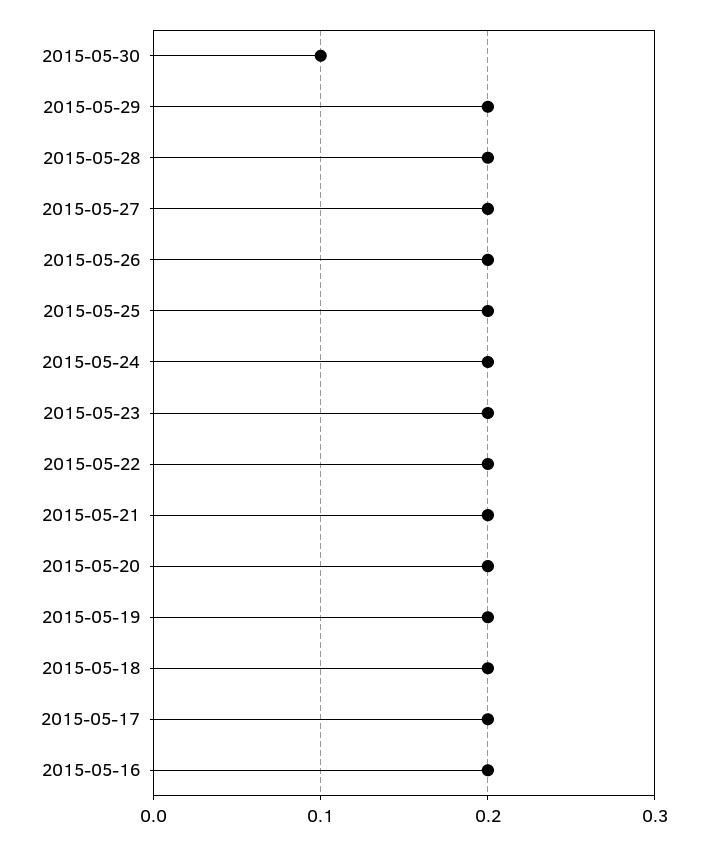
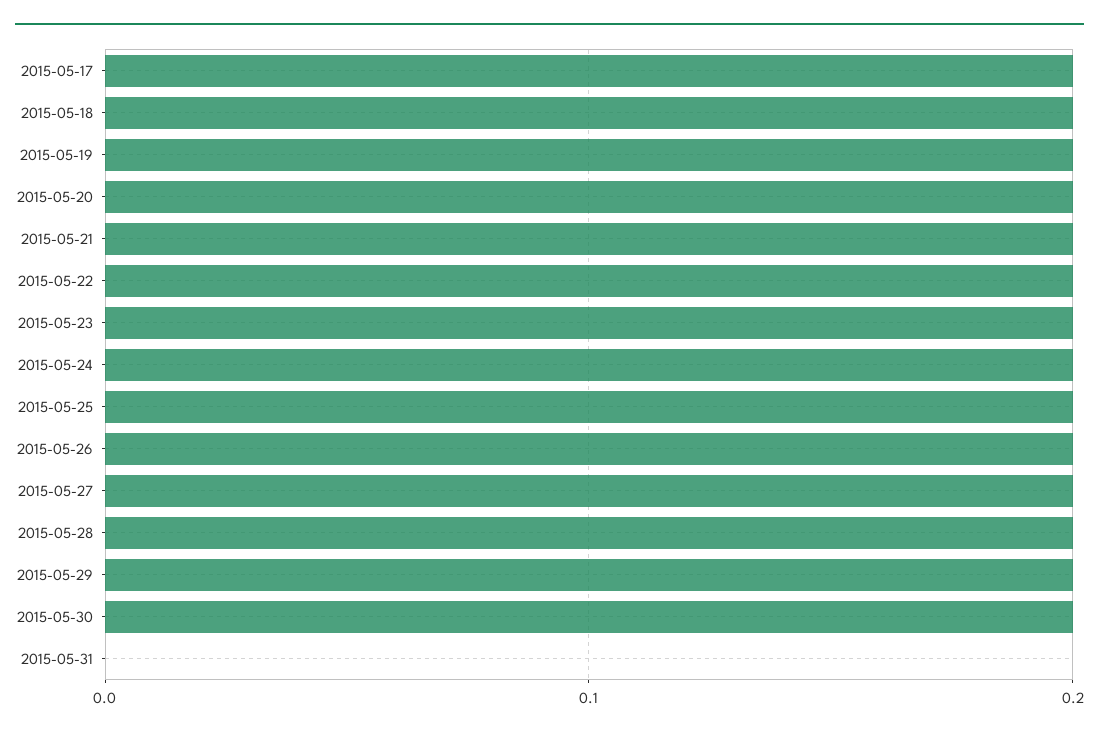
2015-05-30: 0.1 -> 0.2
2015-05-16: 0.2 -> none
2015-05-31: none -> 0

